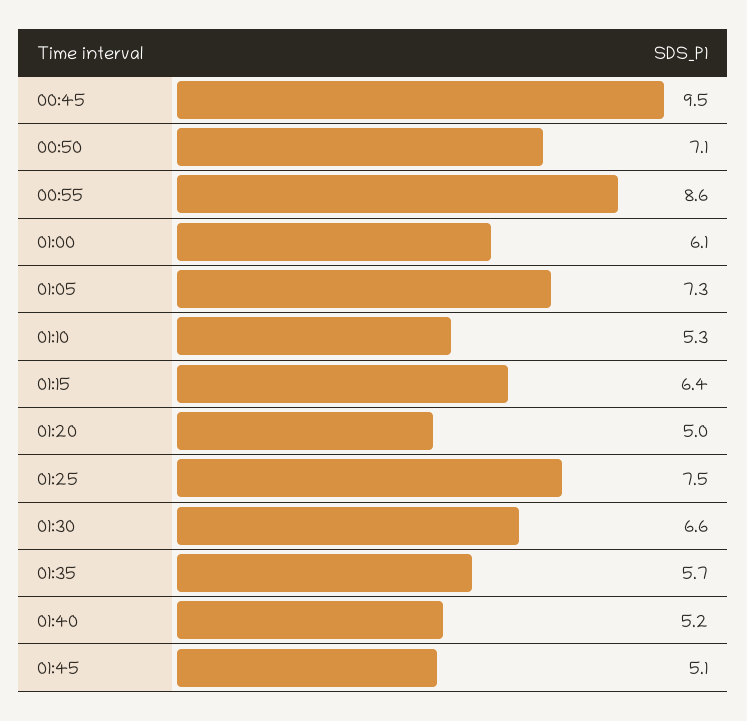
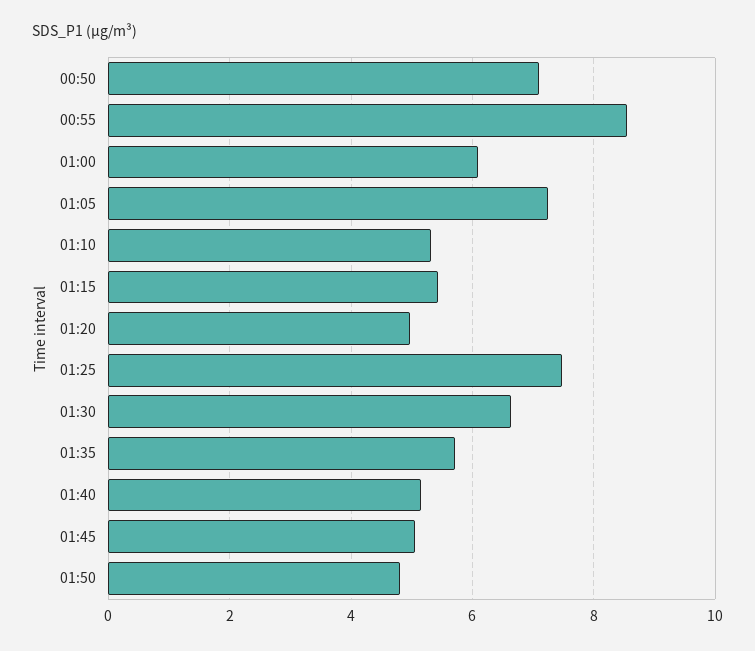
00:45: 9.5 -> none
01:15: 6.4 -> 5.4
01:50: none -> 4.8

